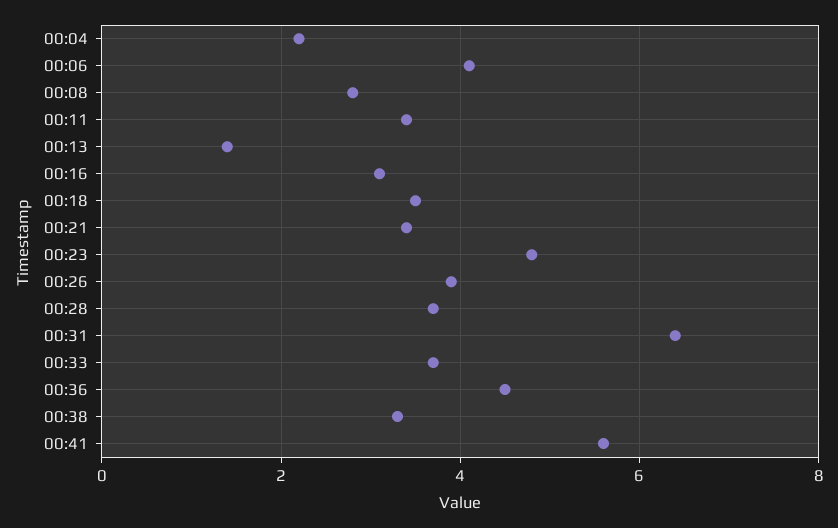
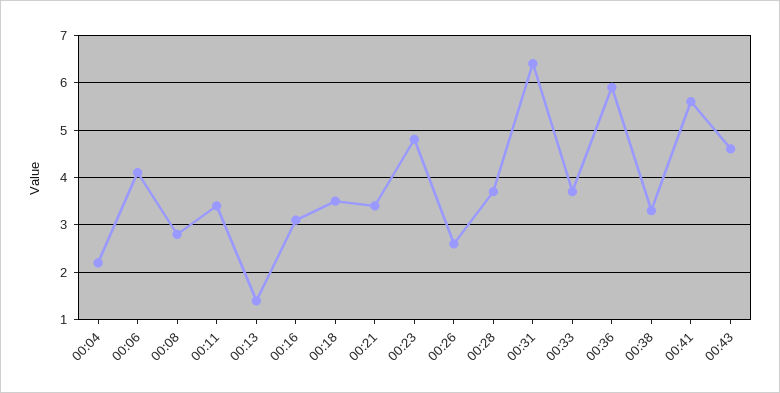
00:26: 4 -> 2.5
00:36: 4.5 -> 6
00:43: none -> 4.5

